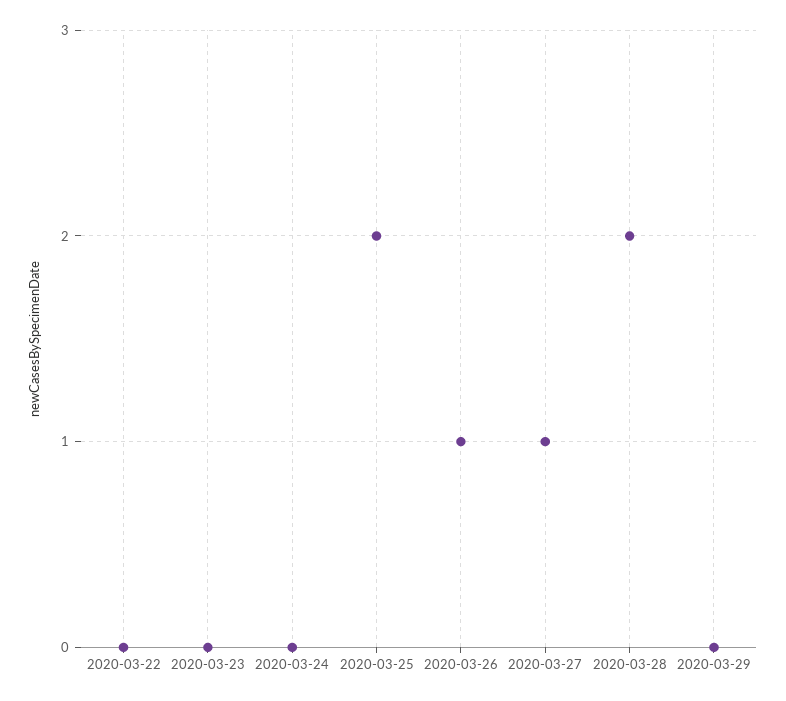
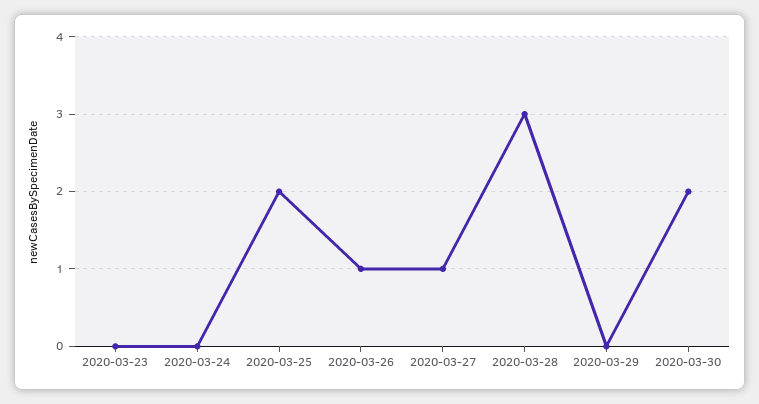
2020-03-22: 0 -> none
2020-03-28: 2 -> 3
2020-03-30: none -> 2

